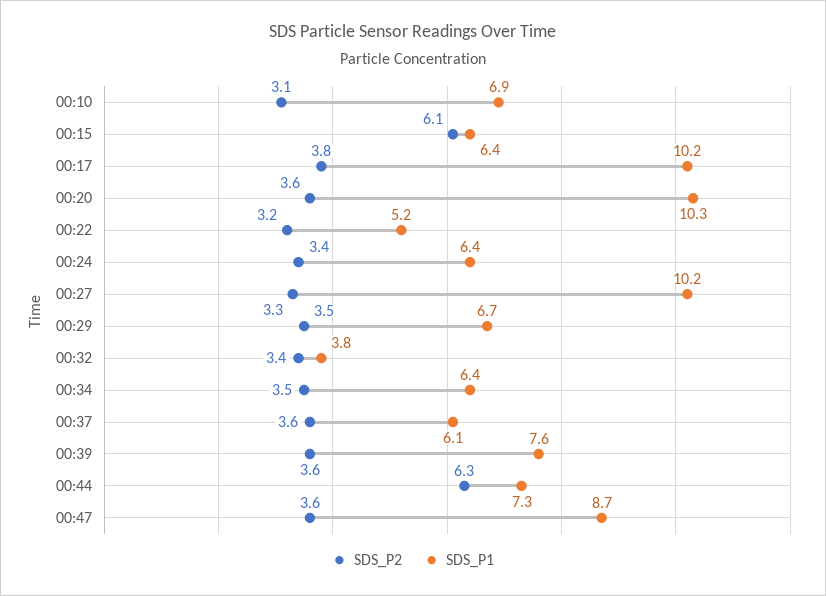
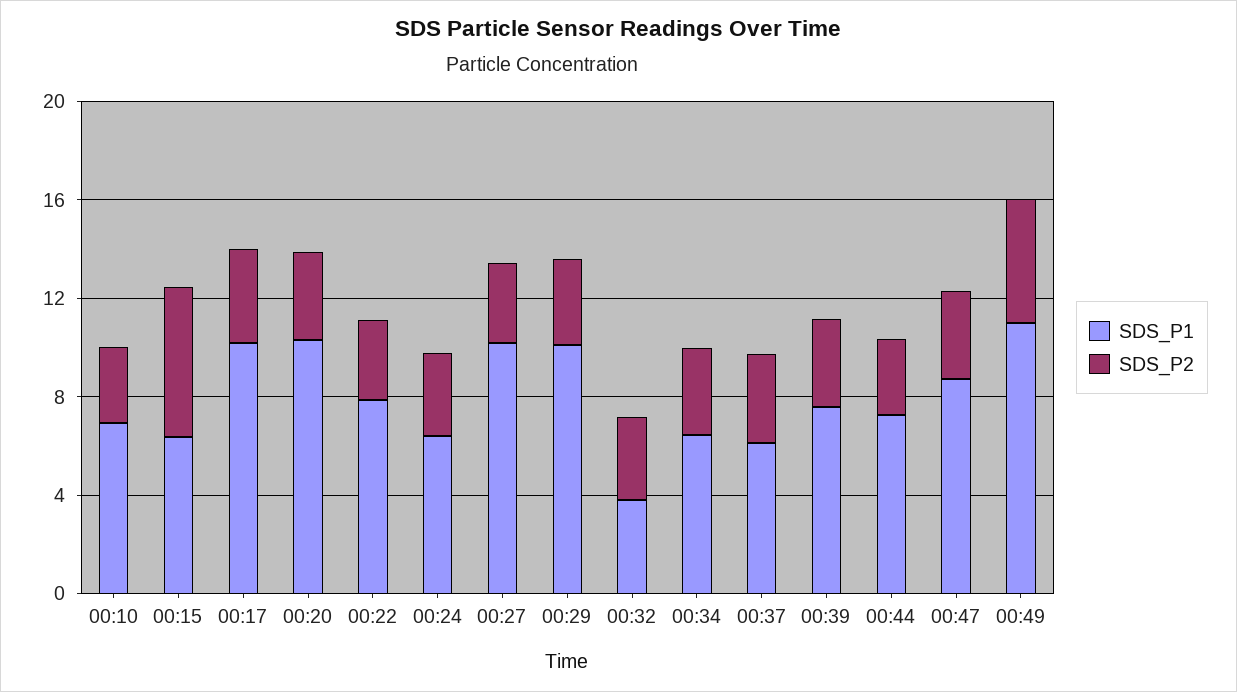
SDS_P1, 00:22: 5.2 -> 8
SDS_P1, 00:29: 6.7 -> 10
SDS_P2, 00:44: 6.3 -> 3
SDS_P1, 00:49: none -> 11
SDS_P2, 00:49: none -> 5

